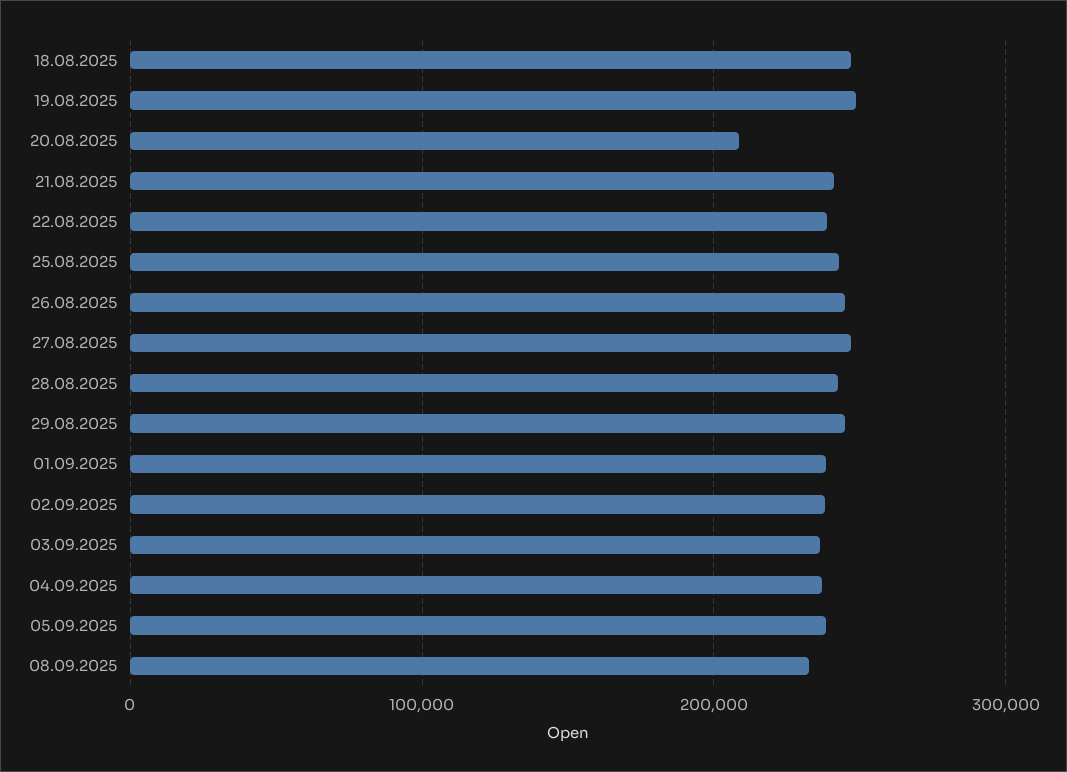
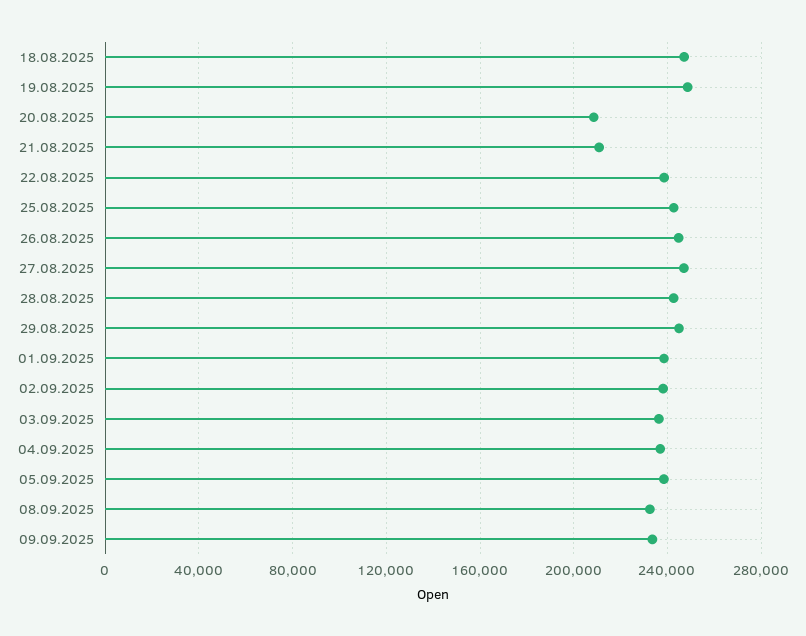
21.08.2025: 240000 -> 210000
09.09.2025: none -> 235000

